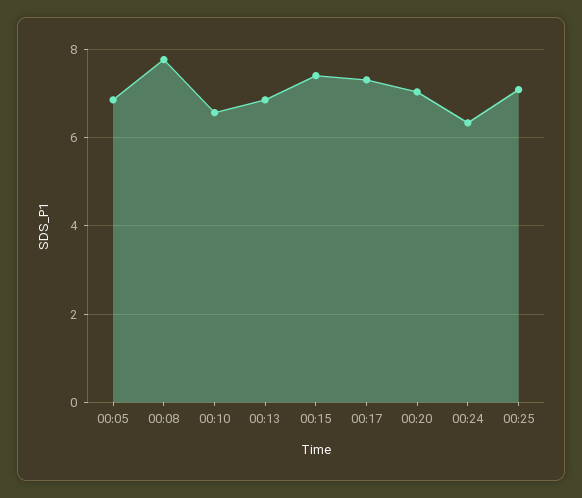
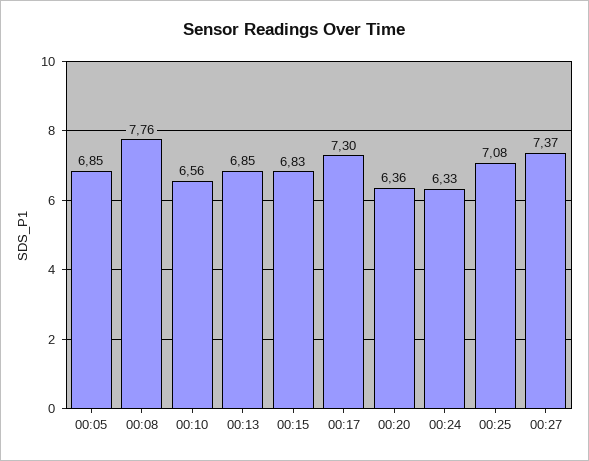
00:15: 7.4 -> 6.83
00:20: 7 -> 6.36
00:27: none -> 7.37

